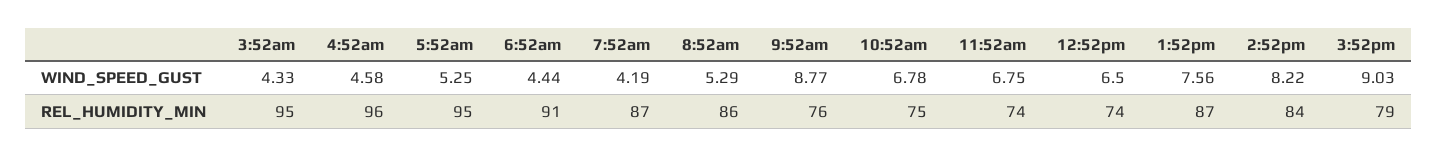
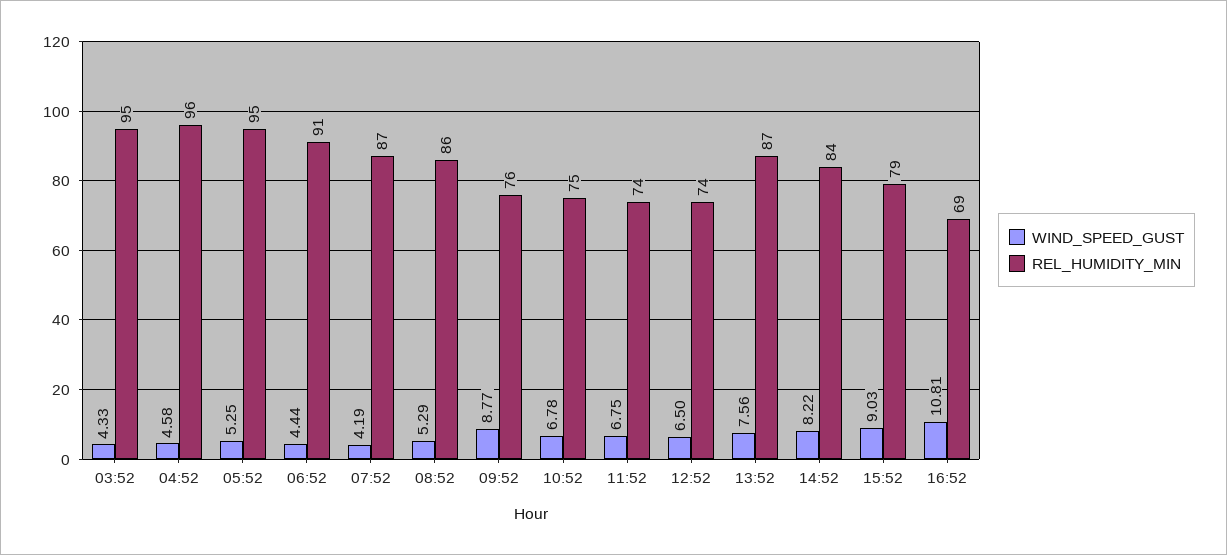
WIND_SPEED_GUST, 16:52: none -> 10.81
REL_HUMIDITY_MIN, 16:52: none -> 69

